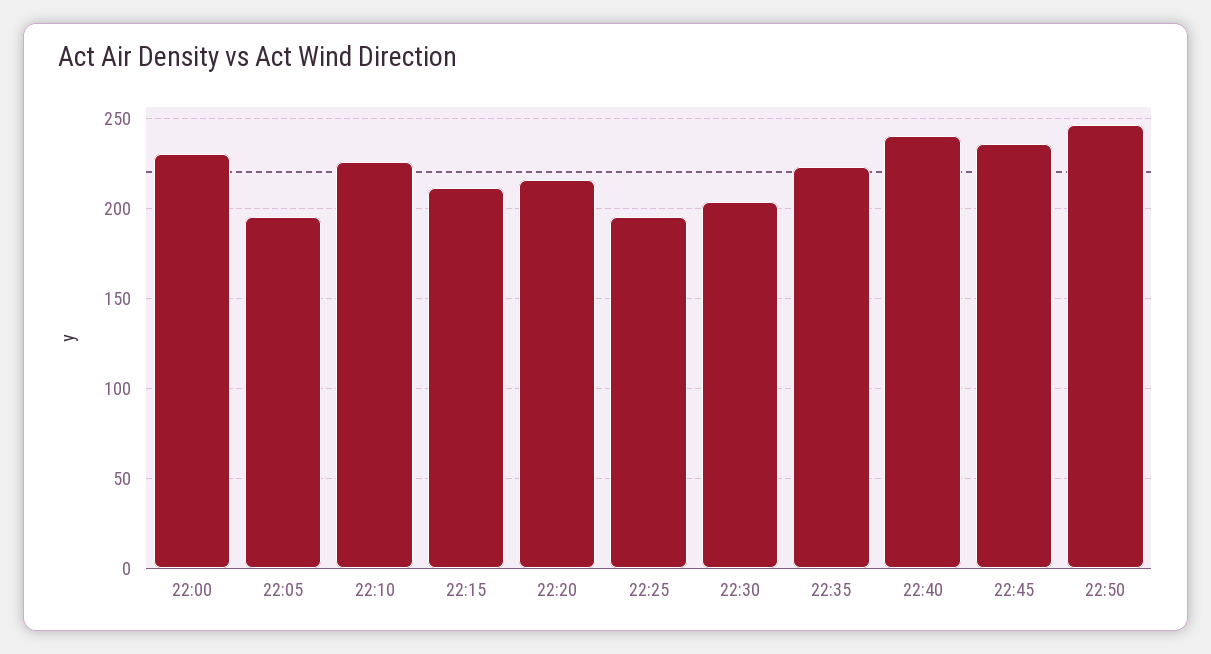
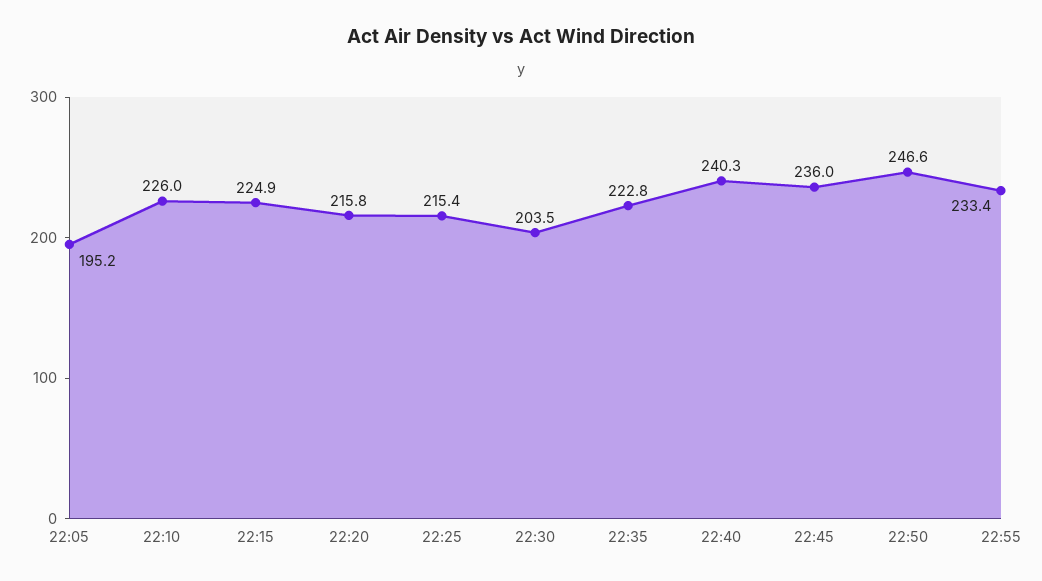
22:00: 230 -> none
22:15: 210 -> 224.9
22:25: 195 -> 215.4
22:55: none -> 233.4

